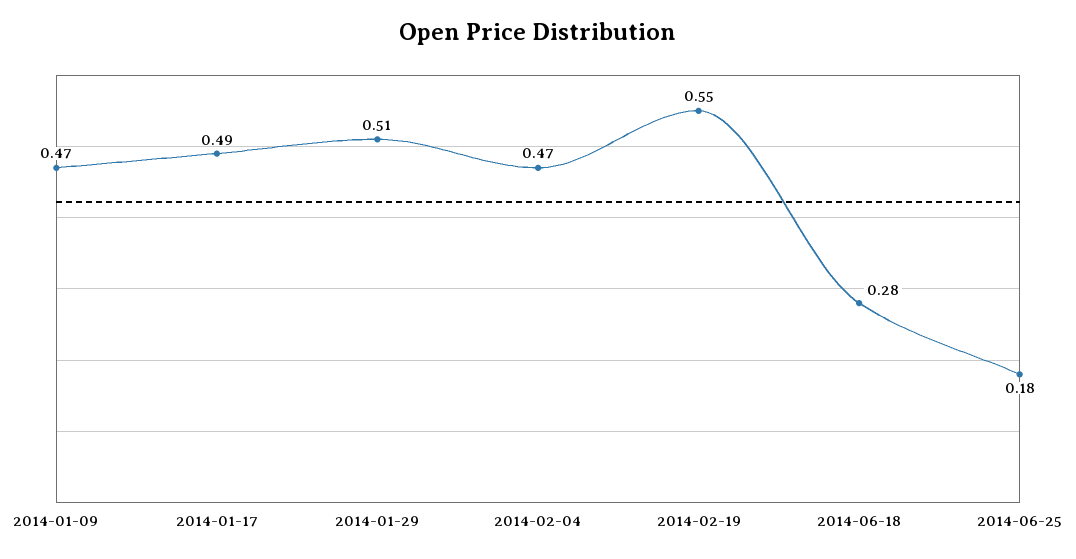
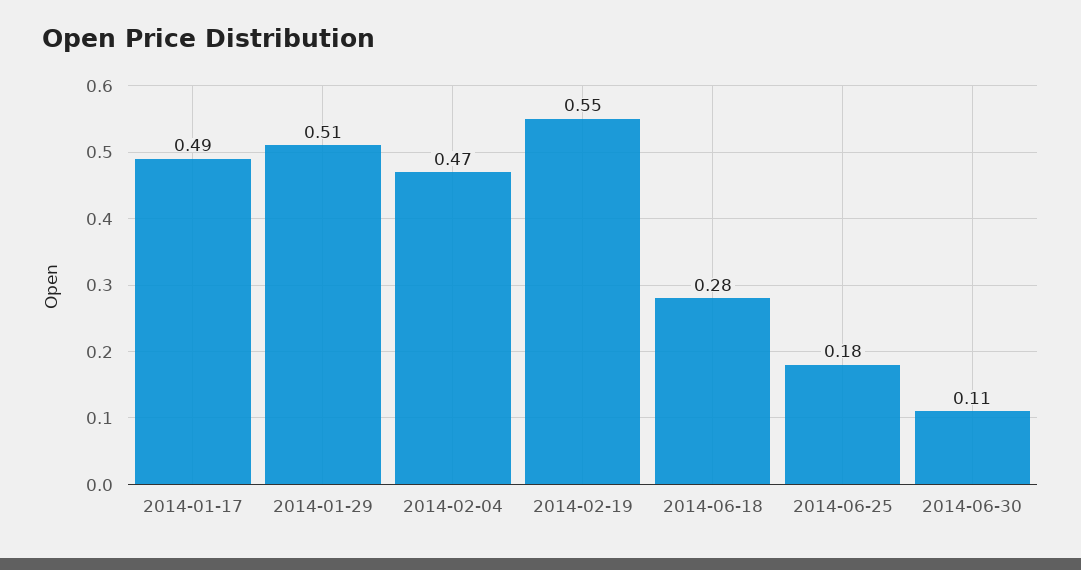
2014-01-09: 0.47 -> none
2014-06-30: none -> 0.11

